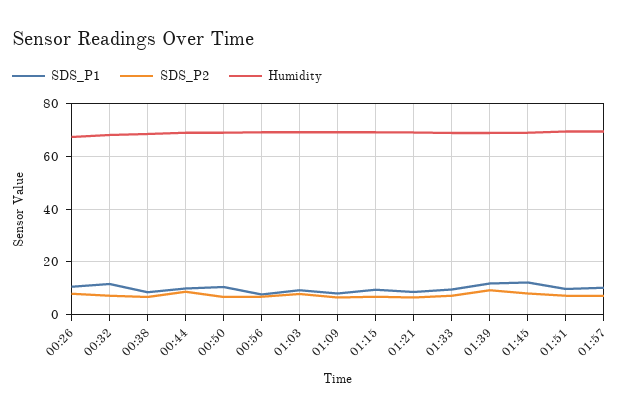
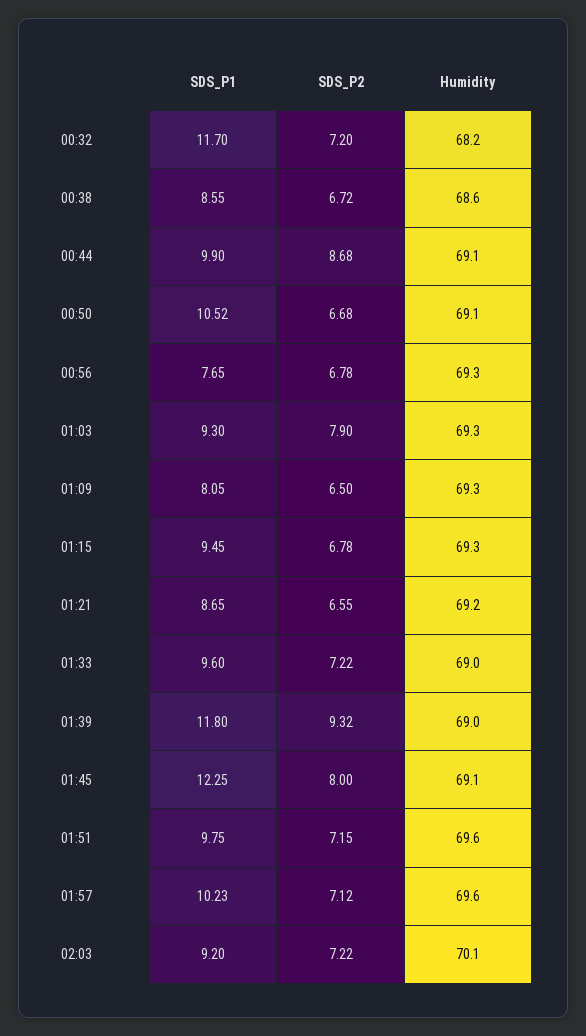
SDS_P1, 00:26: 10 -> none
SDS_P2, 00:26: 7.5 -> none
Humidity, 00:26: 67.5 -> none
SDS_P1, 02:03: none -> 9.2
SDS_P2, 02:03: none -> 7.22
Humidity, 02:03: none -> 70.1

